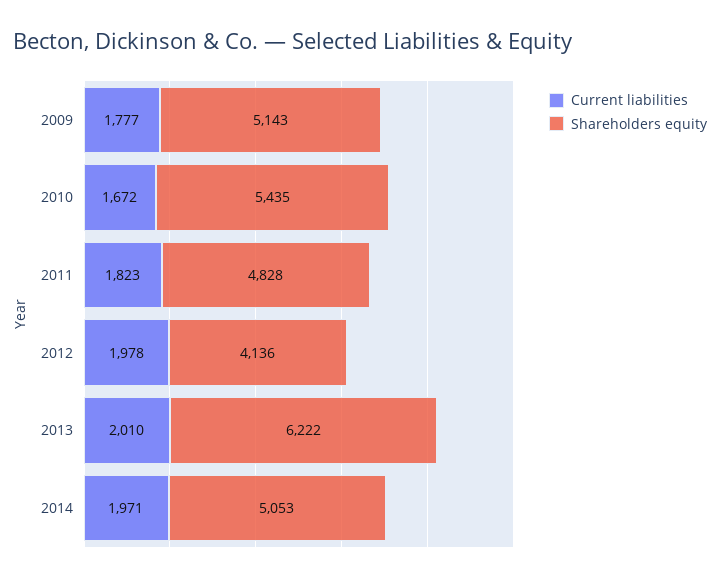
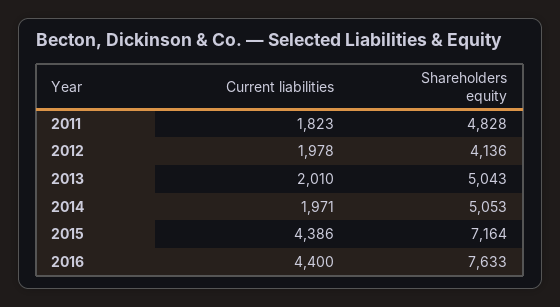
Current liabilities, 2009: 1777 -> none
Shareholders equity, 2009: 5143 -> none
Current liabilities, 2010: 1672 -> none
Shareholders equity, 2010: 5435 -> none
Shareholders equity, 2013: 6222 -> 5043
Current liabilities, 2015: none -> 4386
Shareholders equity, 2015: none -> 7164
Current liabilities, 2016: none -> 4400
Shareholders equity, 2016: none -> 7633

